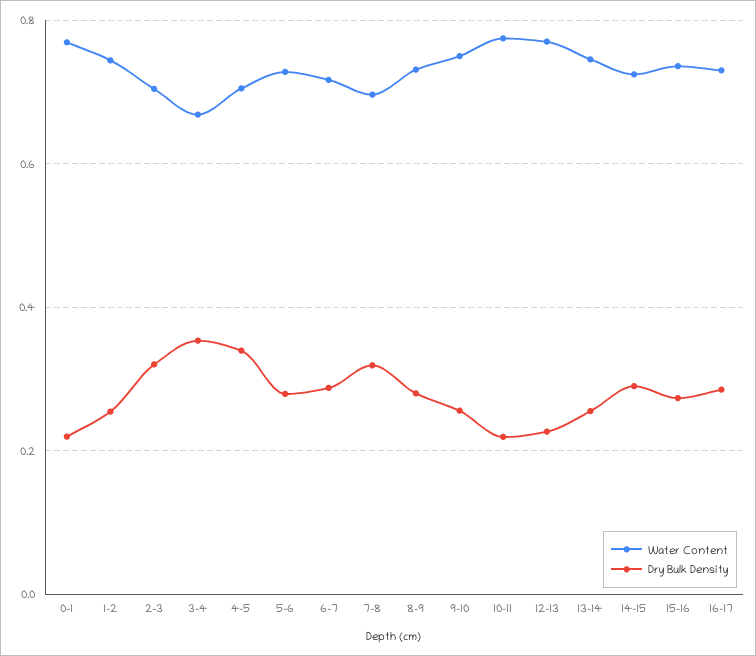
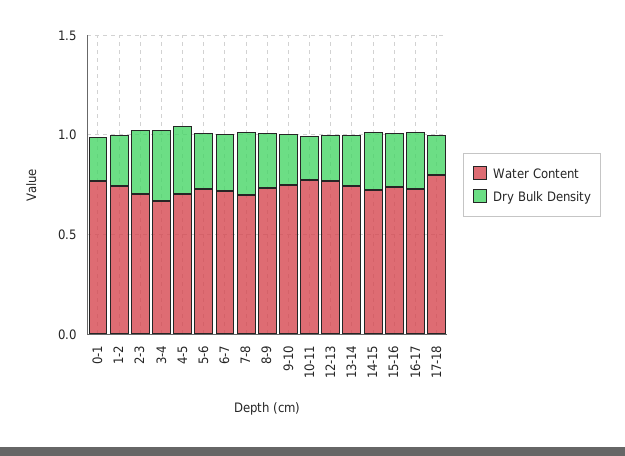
Water Content, 17-18: none -> 0.8
Dry Bulk Density, 17-18: none -> 0.2

